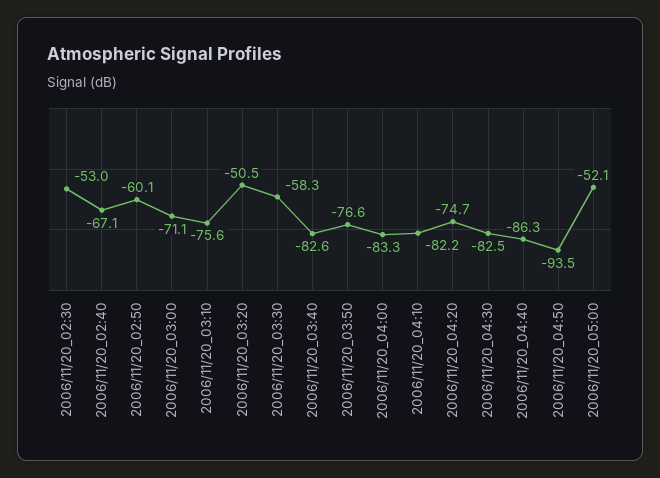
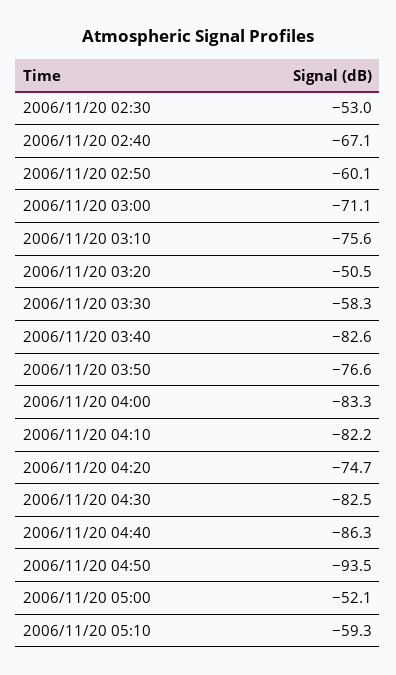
2006/11/20 05:10: none -> -59.3

